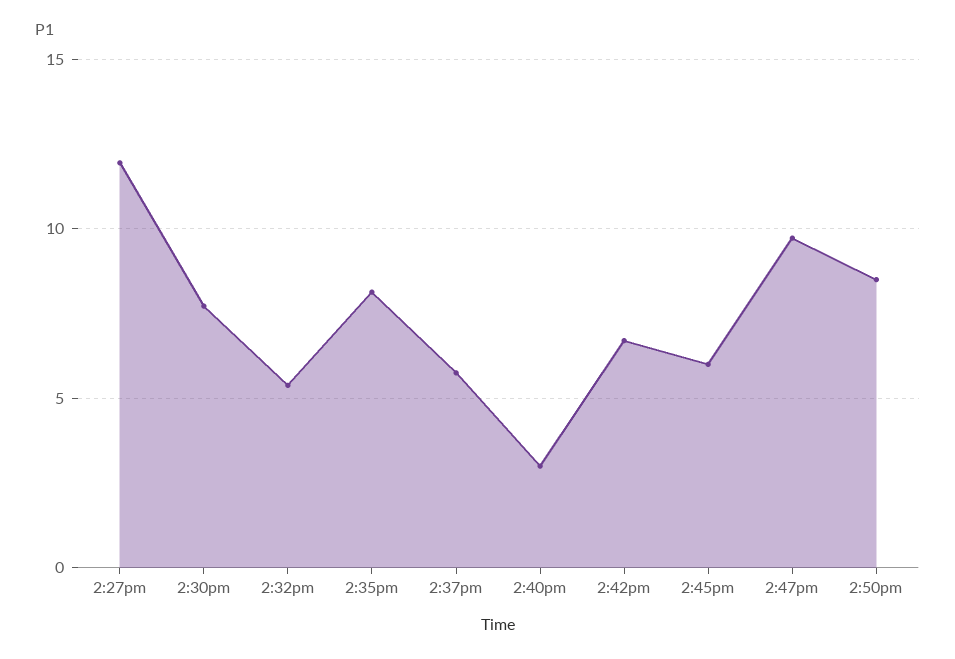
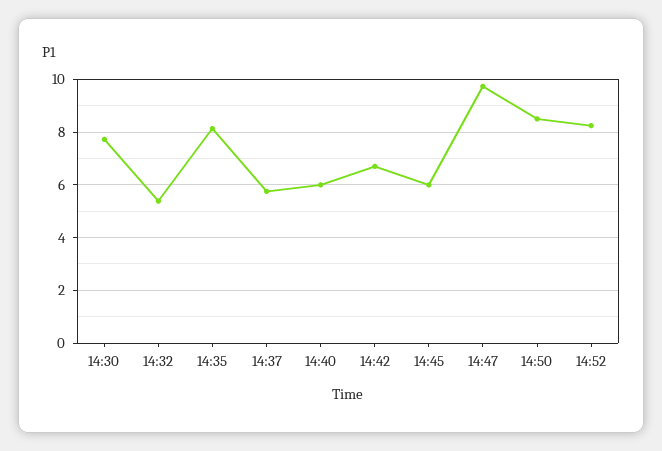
2:27pm: 12 -> none
2:40pm: 3 -> 6
14:52: none -> 8.25

